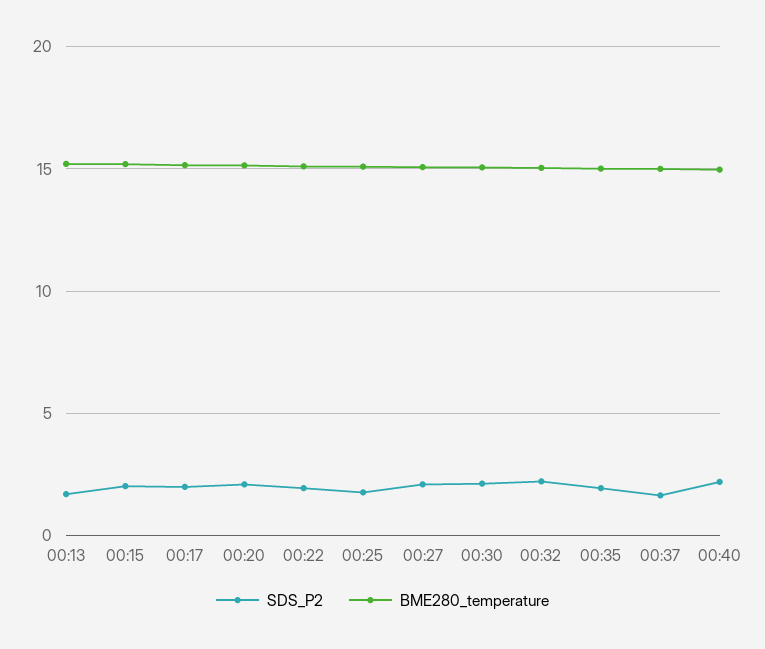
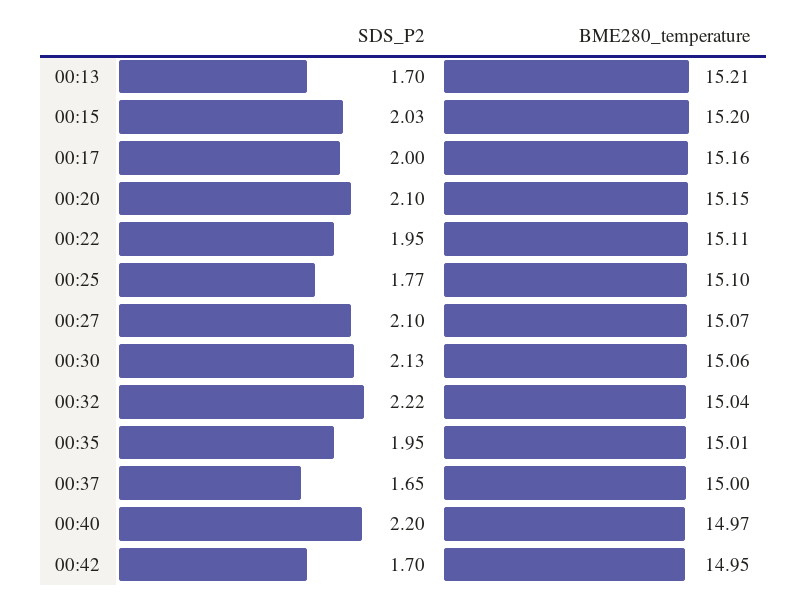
SDS_P2, 00:42: none -> 1.7
BME280_temperature, 00:42: none -> 14.95

